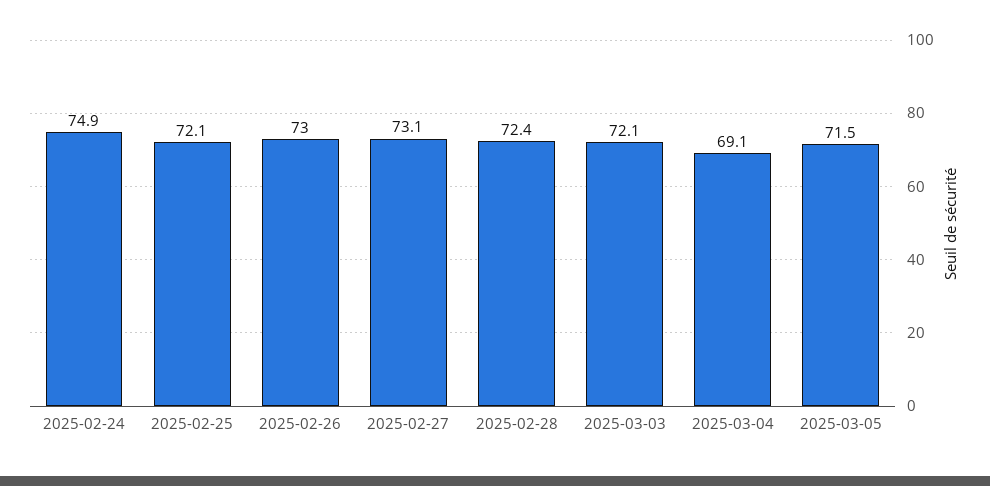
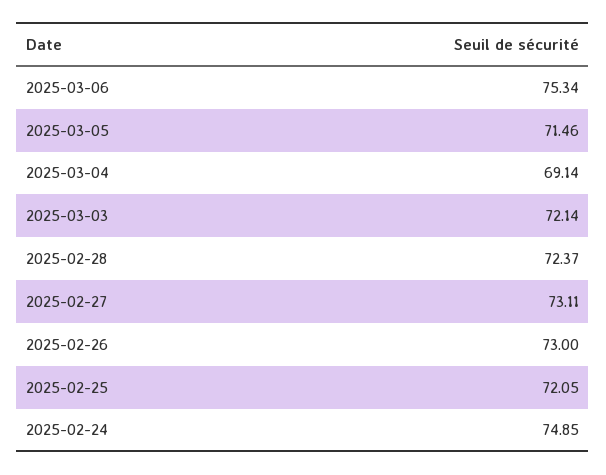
2025-03-06: none -> 75.34

